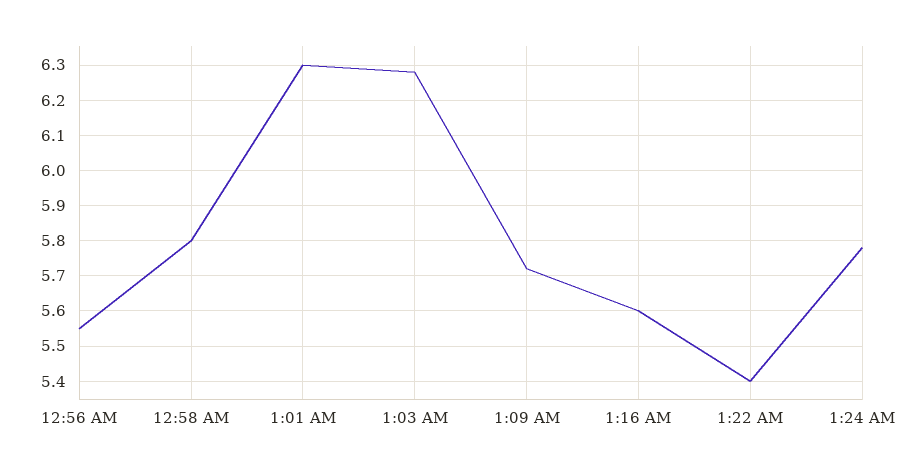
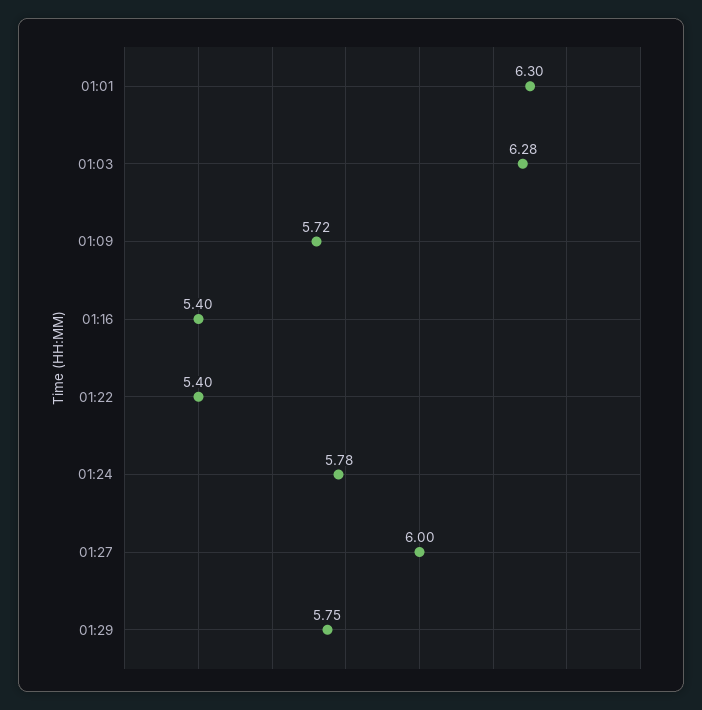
12:56 AM: 5.55 -> none
12:58 AM: 5.8 -> none
1:16 AM: 5.6 -> 5.4
01:27: none -> 6
01:29: none -> 5.75

